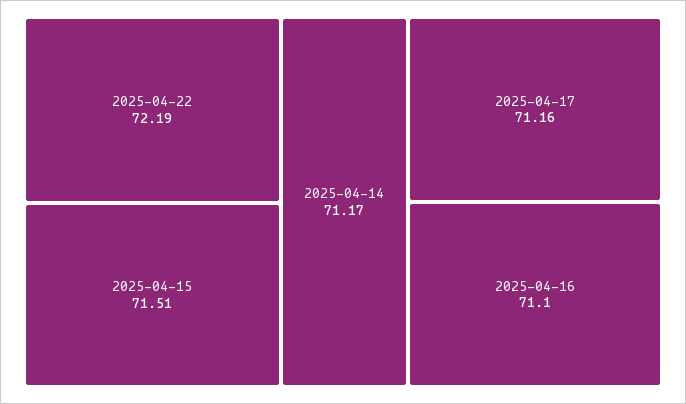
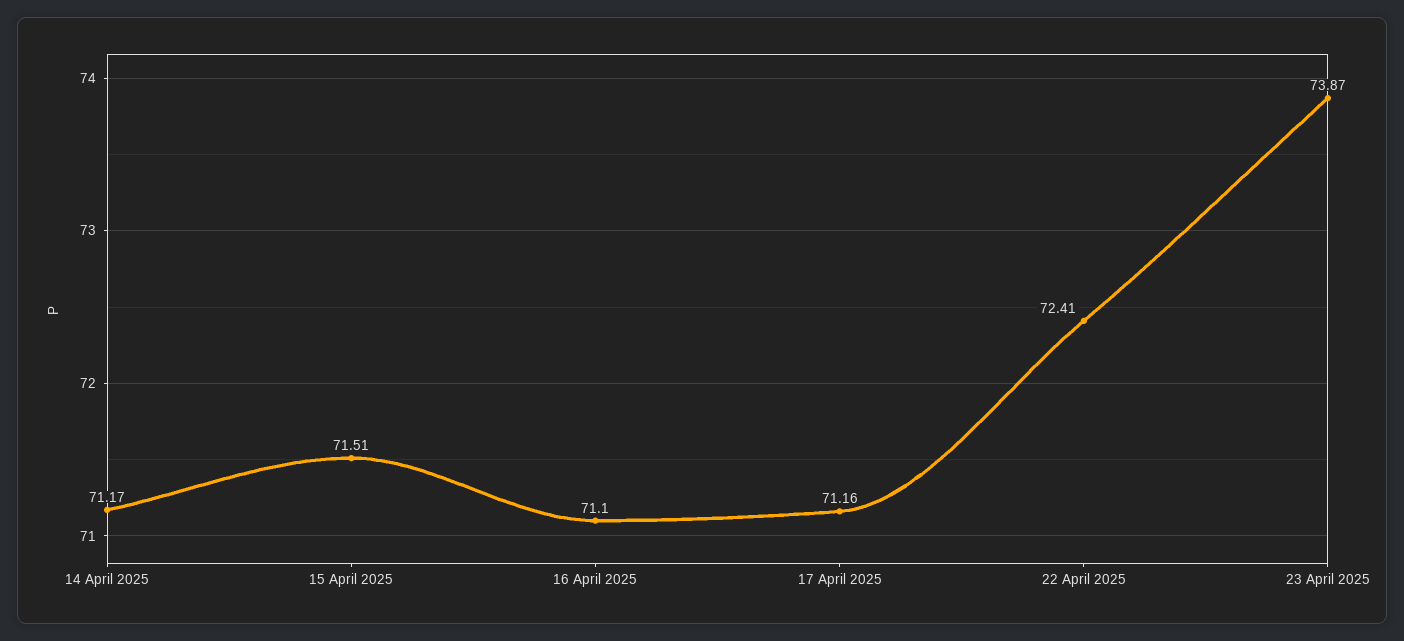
2025-04-22: 72.19 -> 72.41
23 April 2025: none -> 73.87

